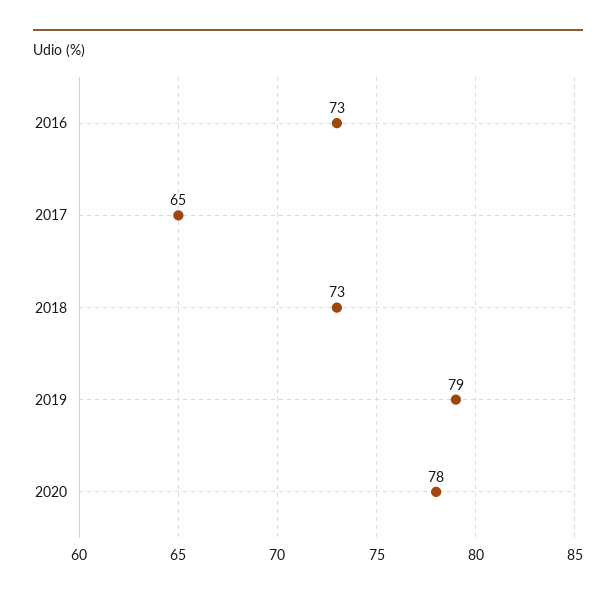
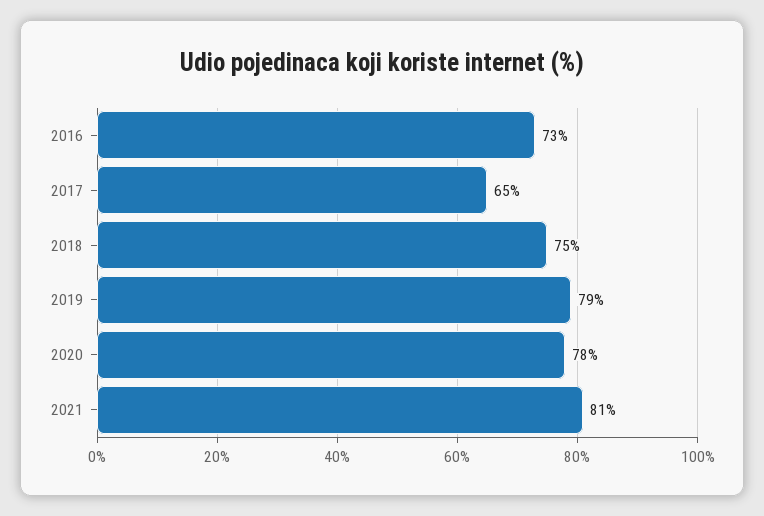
2018: 73 -> 75
2021: none -> 81

